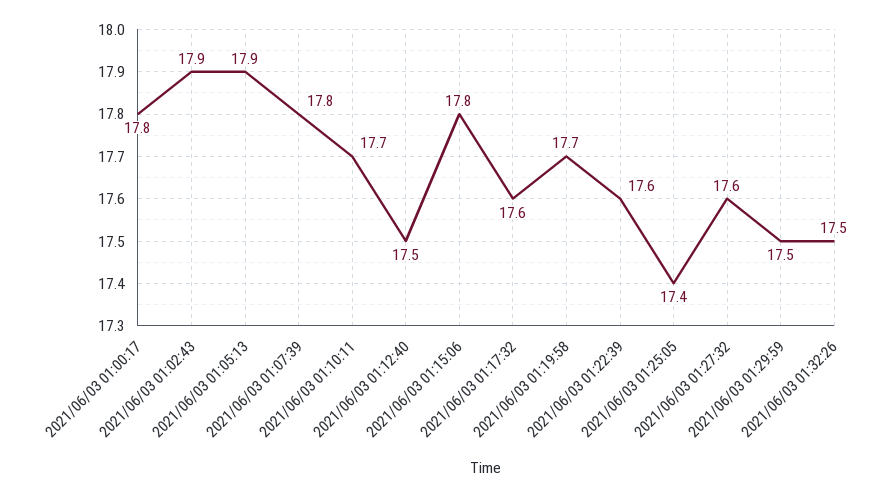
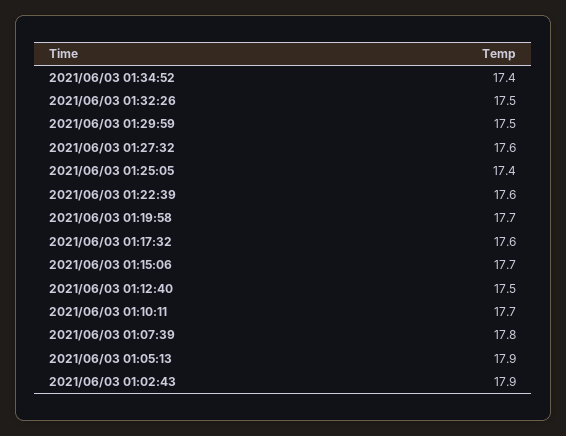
2021/06/03 01:00:17: 17.8 -> none
2021/06/03 01:15:06: 17.8 -> 17.7
2021/06/03 01:34:52: none -> 17.4

